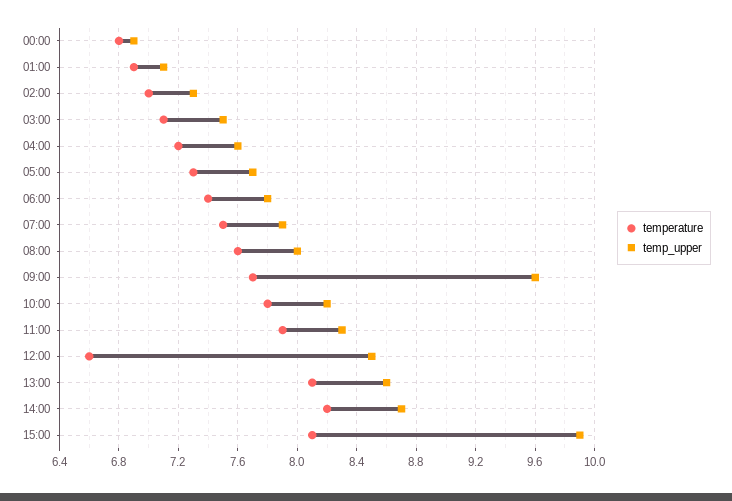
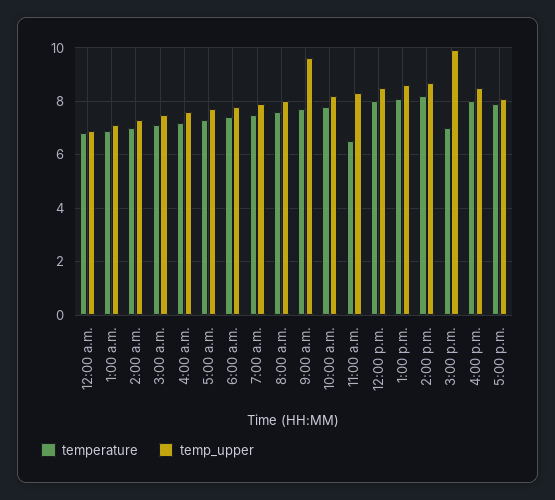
temperature, 11:00: 7.9 -> 6.5
temperature, 12:00: 6.6 -> 8
temperature, 15:00: 8.1 -> 7
temperature, 4:00 p.m.: none -> 8
temp_upper, 4:00 p.m.: none -> 8.5
temperature, 5:00 p.m.: none -> 8
temp_upper, 5:00 p.m.: none -> 8

